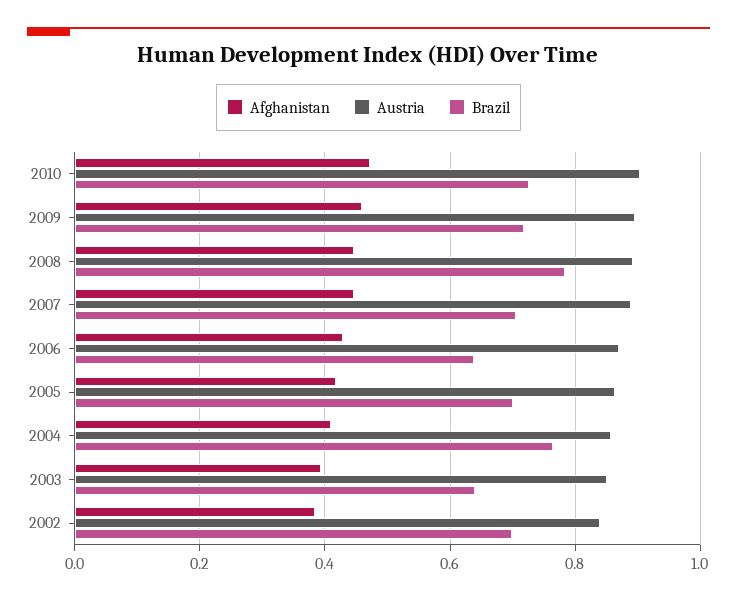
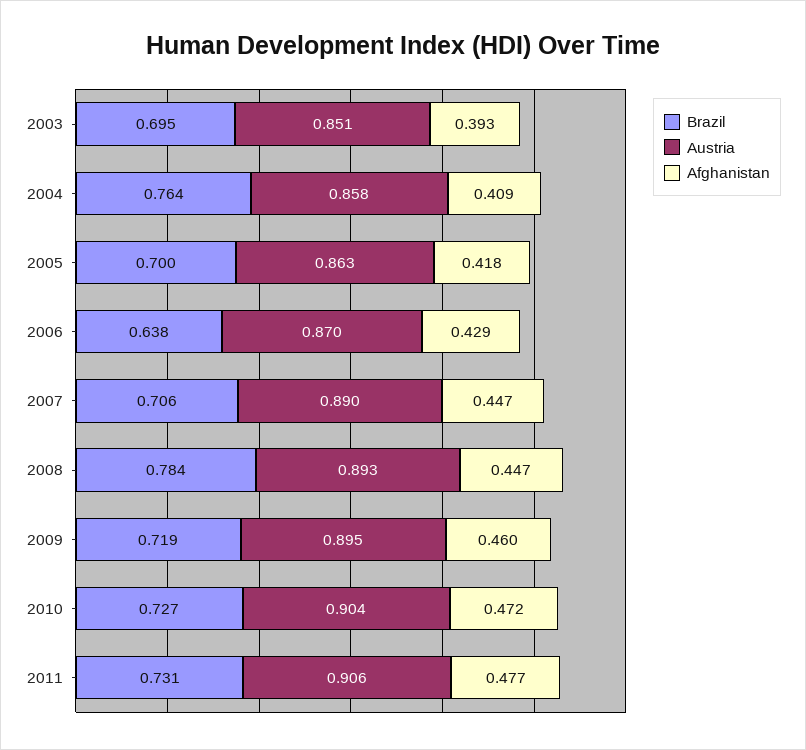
Brazil, 2003: 0.64 -> 0.695
Afghanistan, 2002: 0.38 -> none
Austria, 2002: 0.84 -> none
Brazil, 2002: 0.7 -> none
Brazil, 2011: none -> 0.731
Austria, 2011: none -> 0.906
Afghanistan, 2011: none -> 0.477

